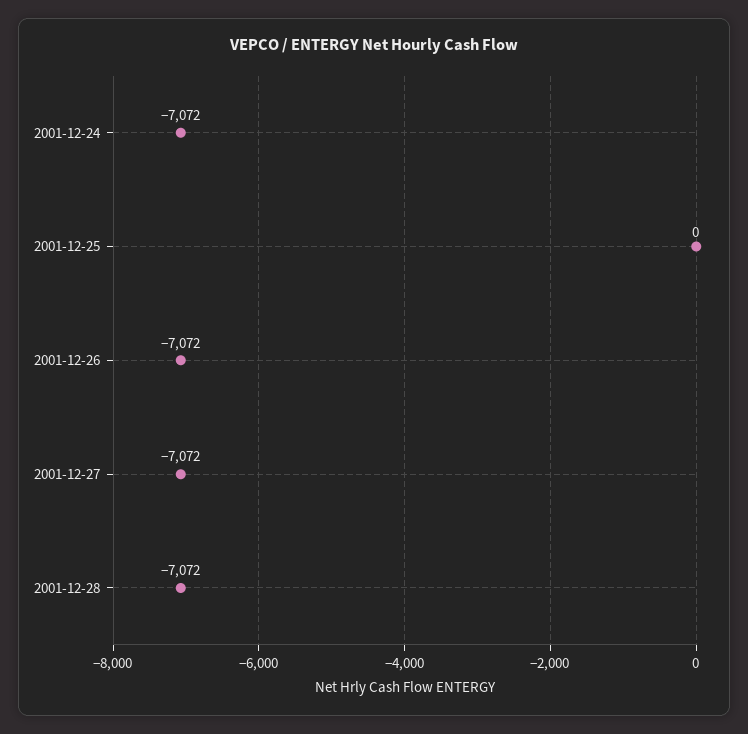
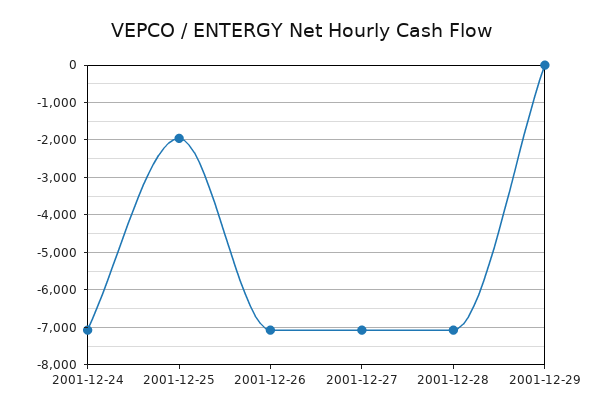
2001-12-25: 0 -> -2000
2001-12-29: none -> 0

